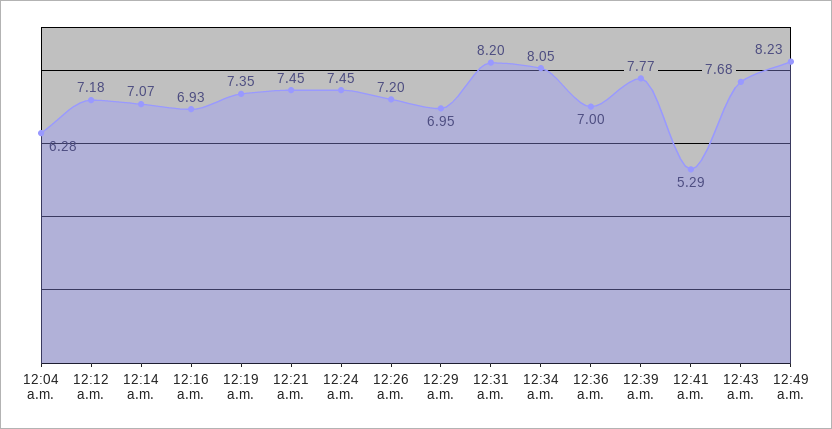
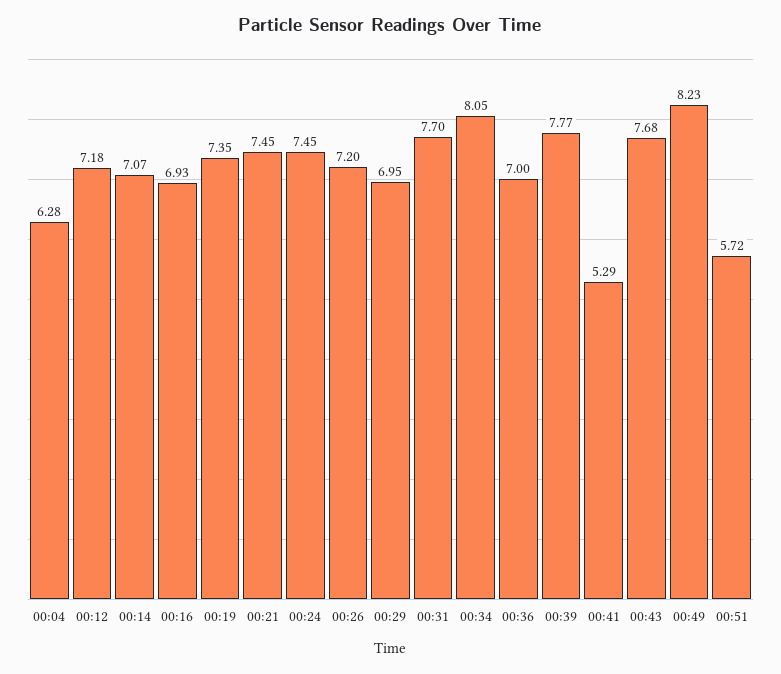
12:31 a.m.: 8.2 -> 7.7
00:51: none -> 5.72

